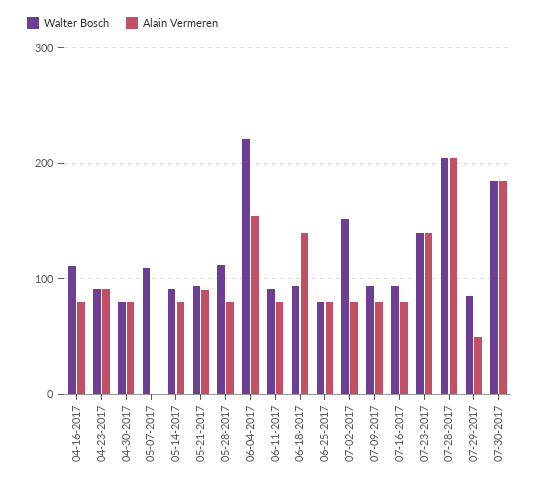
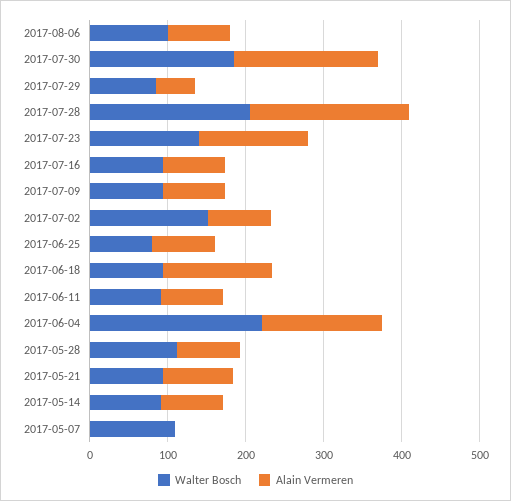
Walter Bosch, 04-16-2017: 110 -> none
Alain Vermeren, 04-16-2017: 80 -> none
Walter Bosch, 04-23-2017: 90 -> none
Alain Vermeren, 04-23-2017: 90 -> none
Walter Bosch, 04-30-2017: 80 -> none
Alain Vermeren, 04-30-2017: 80 -> none
Walter Bosch, 2017-08-06: none -> 100
Alain Vermeren, 2017-08-06: none -> 80

